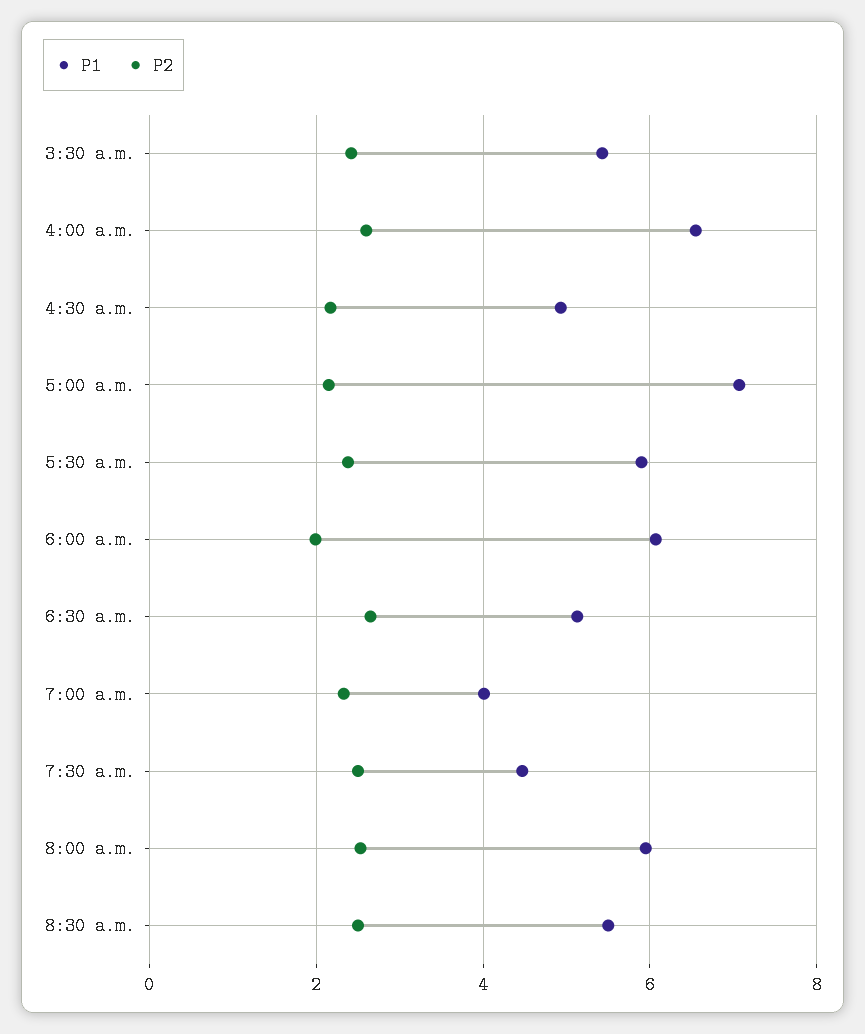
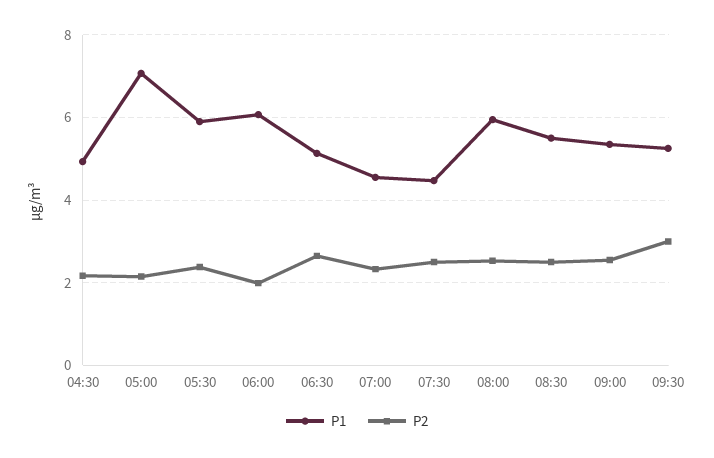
P1, 3:30 a.m.: 5.4 -> none
P2, 3:30 a.m.: 2.4 -> none
P1, 4:00 a.m.: 6.6 -> none
P2, 4:00 a.m.: 2.6 -> none
P1, 7:00 a.m.: 4 -> 4.6
P1, 09:00: none -> 5.4
P2, 09:00: none -> 2.6
P1, 09:30: none -> 5.2
P2, 09:30: none -> 3

